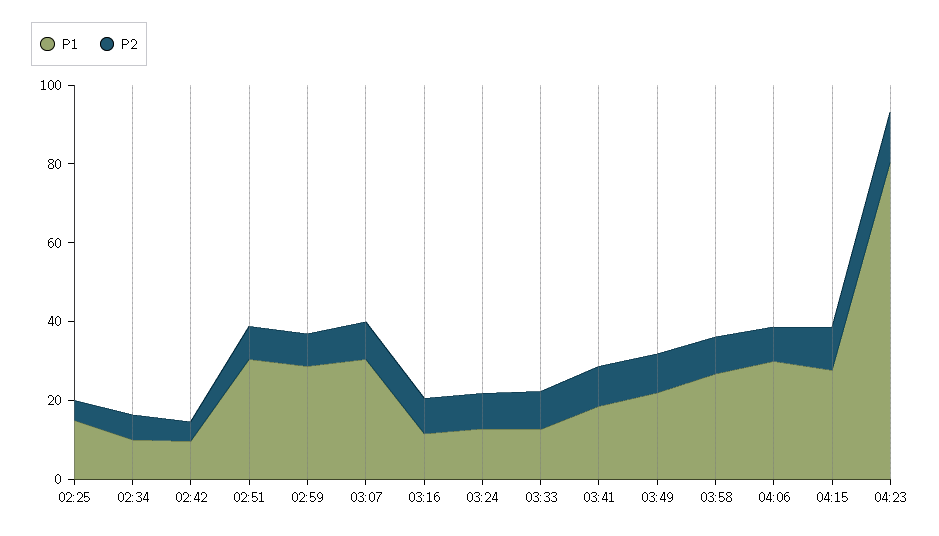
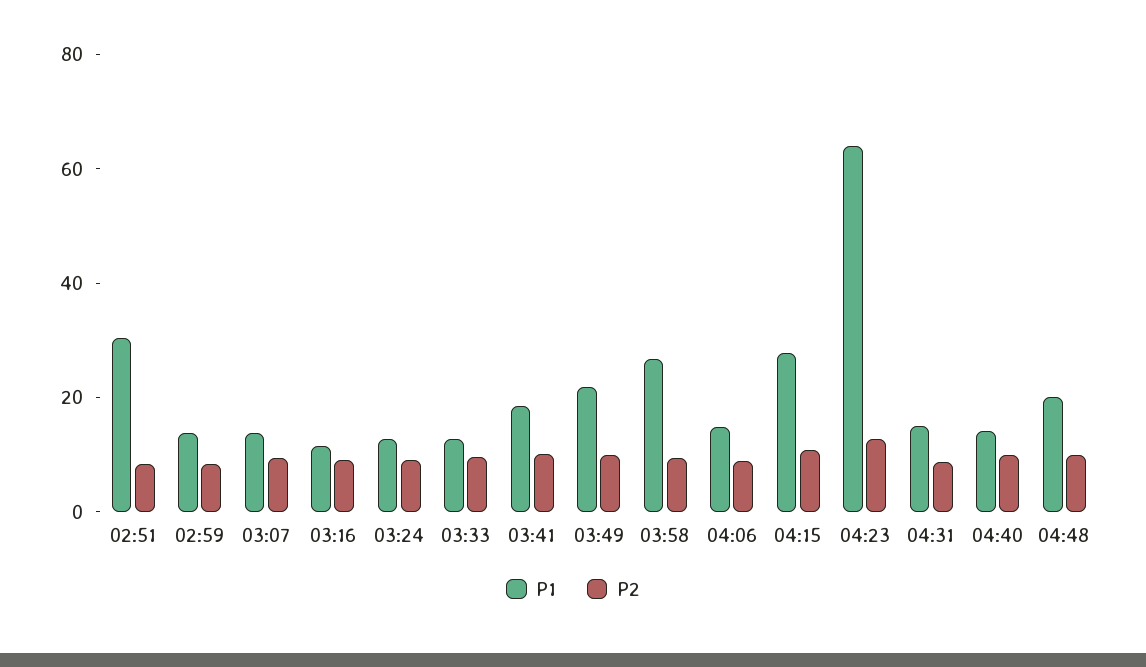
P1, 02:25: 15 -> none
P2, 02:25: 5 -> none
P1, 02:34: 10 -> none
P2, 02:34: 5 -> none
P1, 02:42: 10 -> none
P2, 02:42: 5 -> none
P1, 02:59: 30 -> 15
P1, 03:07: 30 -> 15
P1, 04:06: 30 -> 15
P1, 04:23: 80 -> 65
P1, 04:31: none -> 15
P2, 04:31: none -> 10
P1, 04:40: none -> 15
P2, 04:40: none -> 10
P1, 04:48: none -> 20
P2, 04:48: none -> 10

